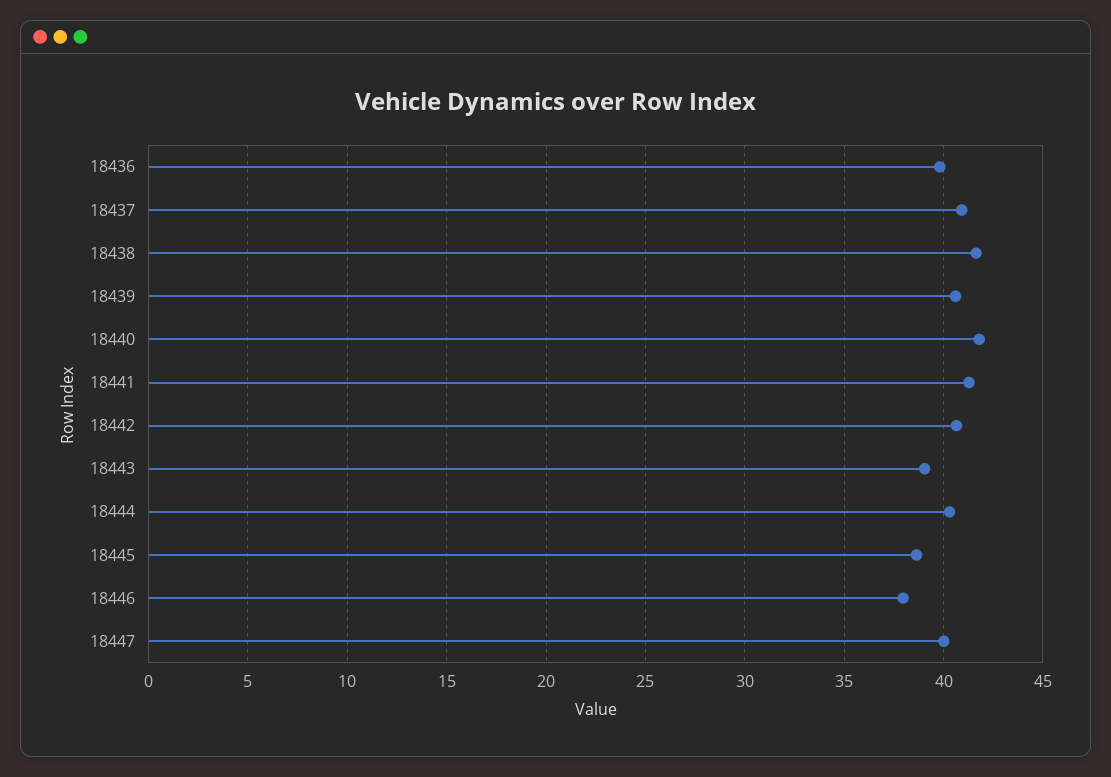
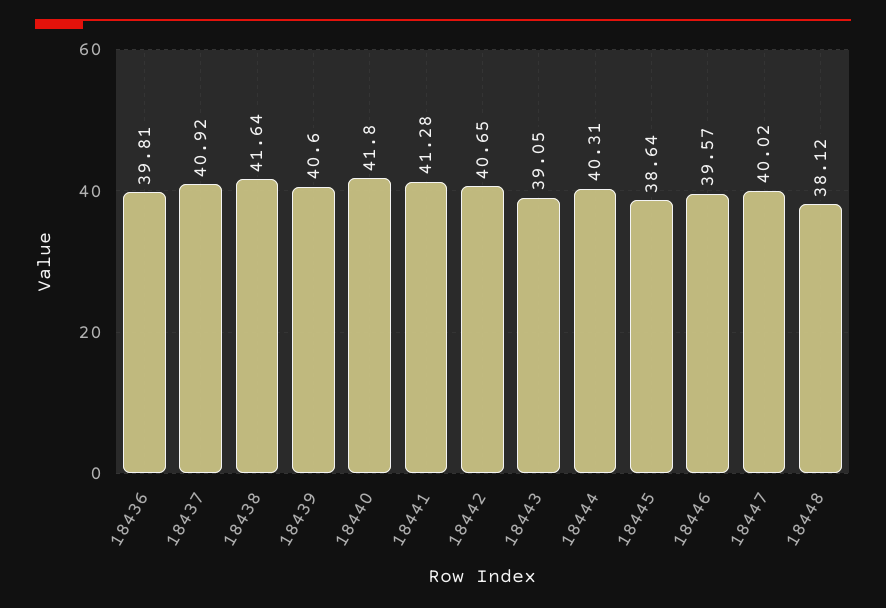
18446: 38 -> 39.57
18448: none -> 38.12

